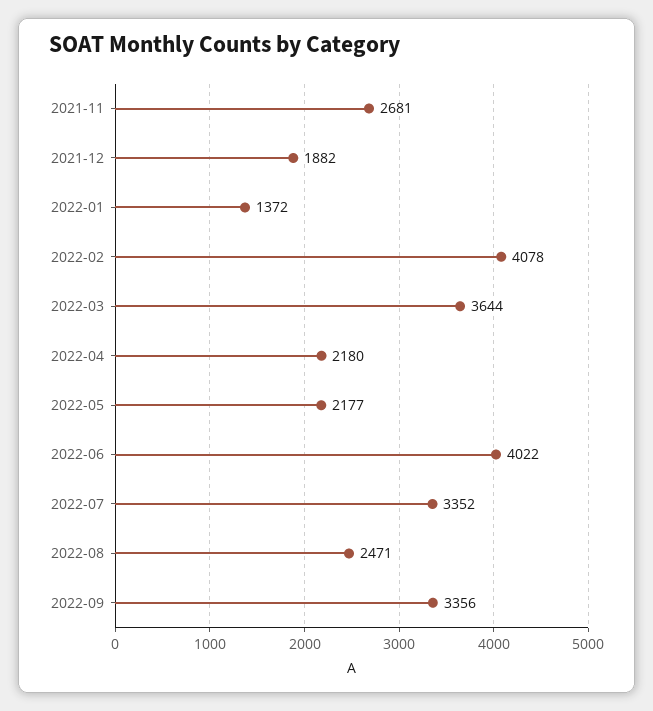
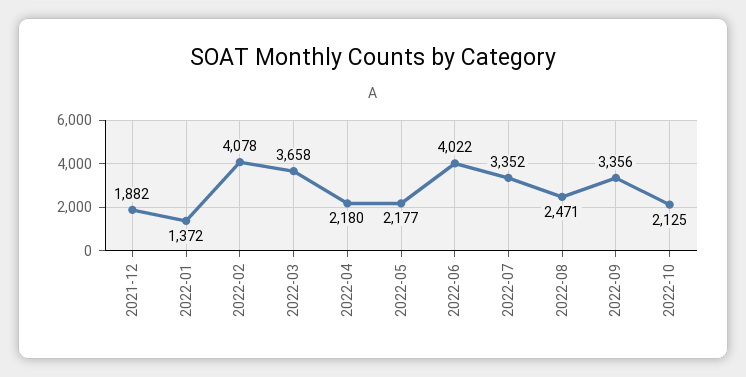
2021-11: 2681 -> none
2022-03: 3644 -> 3658
2022-10: none -> 2125

